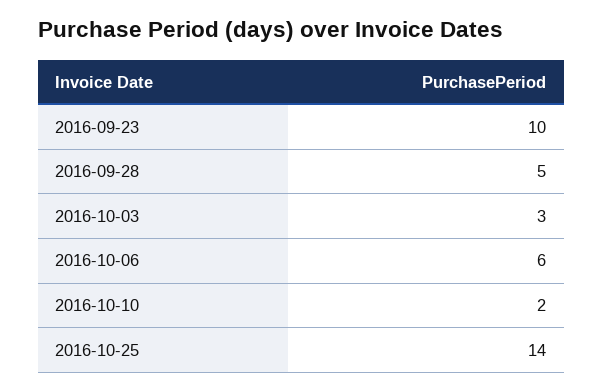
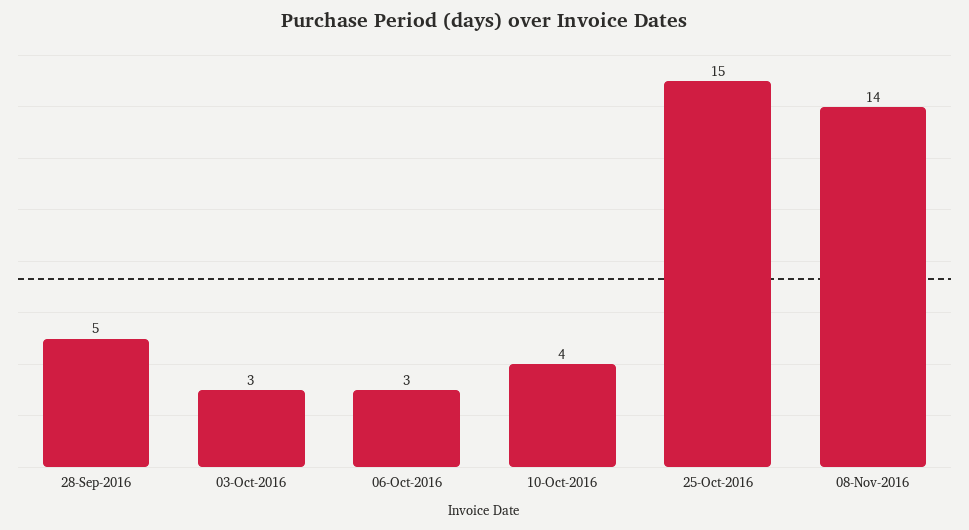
2016-09-23: 10 -> none
2016-10-06: 6 -> 3
2016-10-10: 2 -> 4
2016-10-25: 14 -> 15
08-Nov-2016: none -> 14

